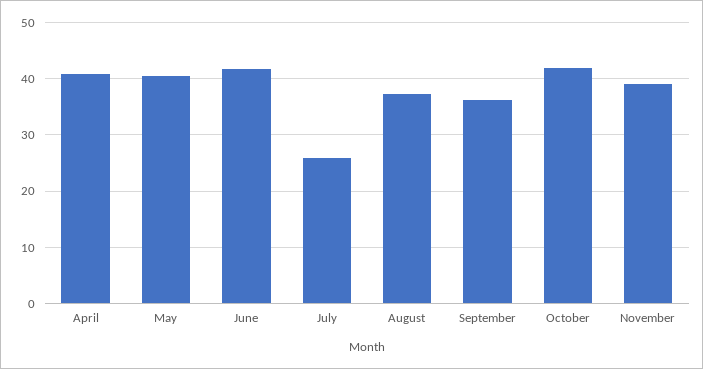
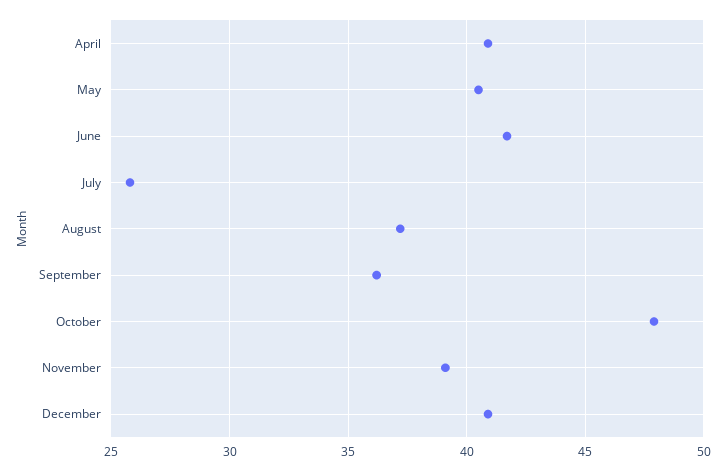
October: 42 -> 48
December: none -> 41

